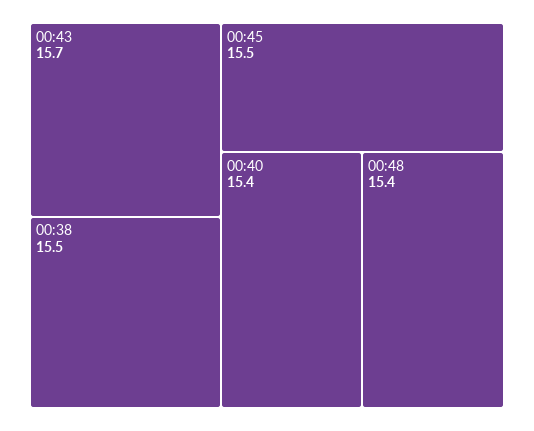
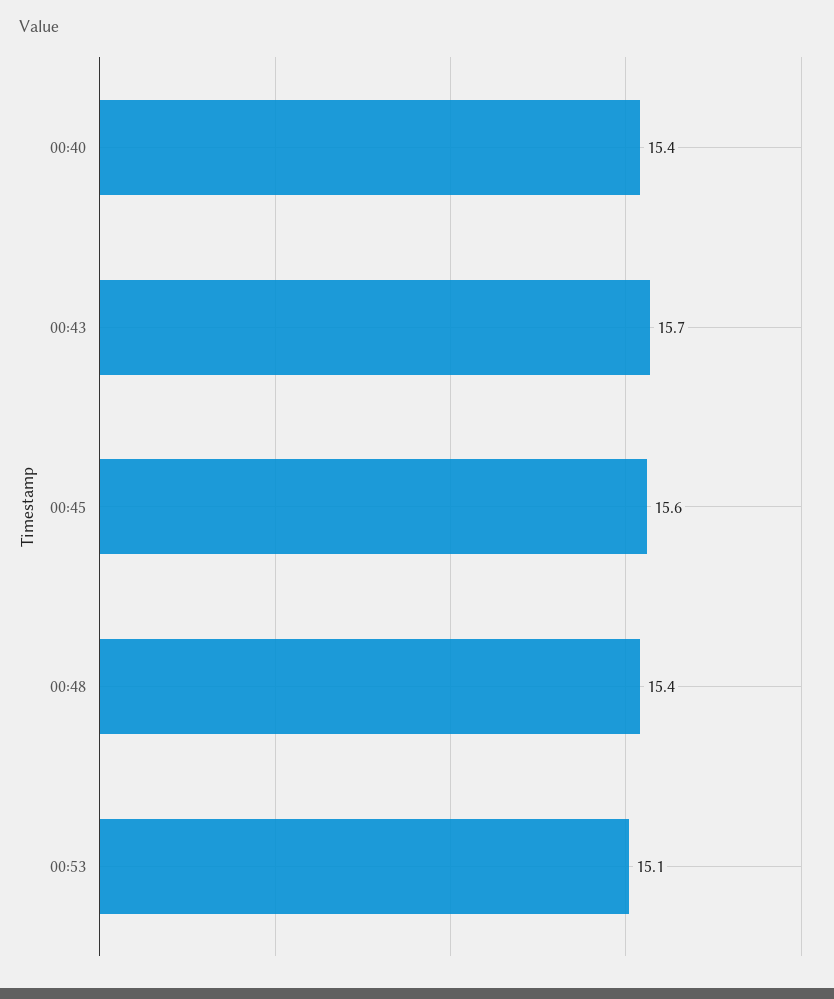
00:38: 15.5 -> none
00:45: 15.5 -> 15.6
00:53: none -> 15.1

